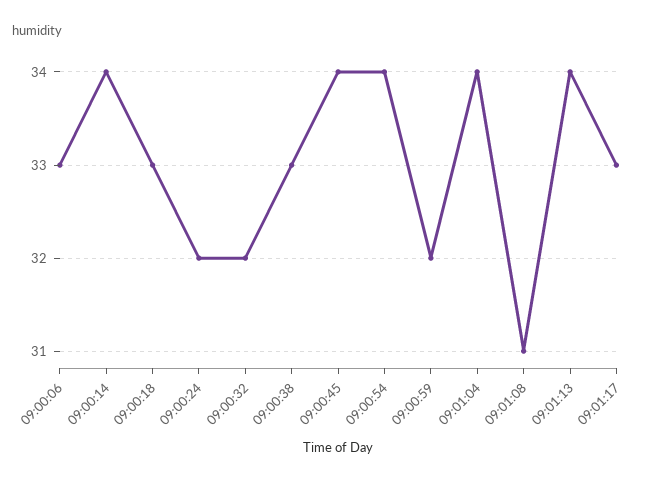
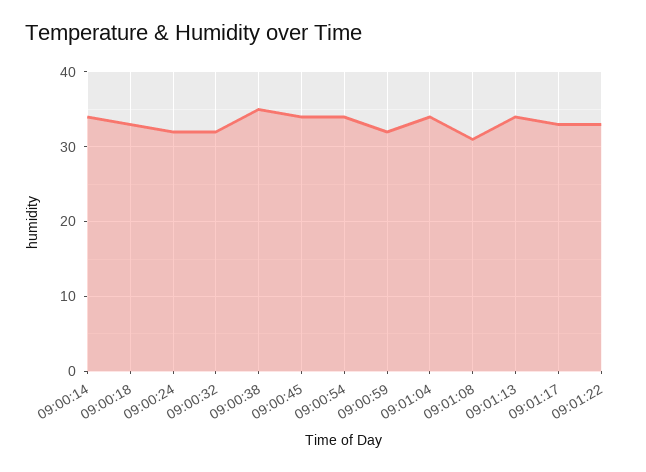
09:00:06: 33 -> none
09:00:38: 33 -> 35
09:01:22: none -> 33

